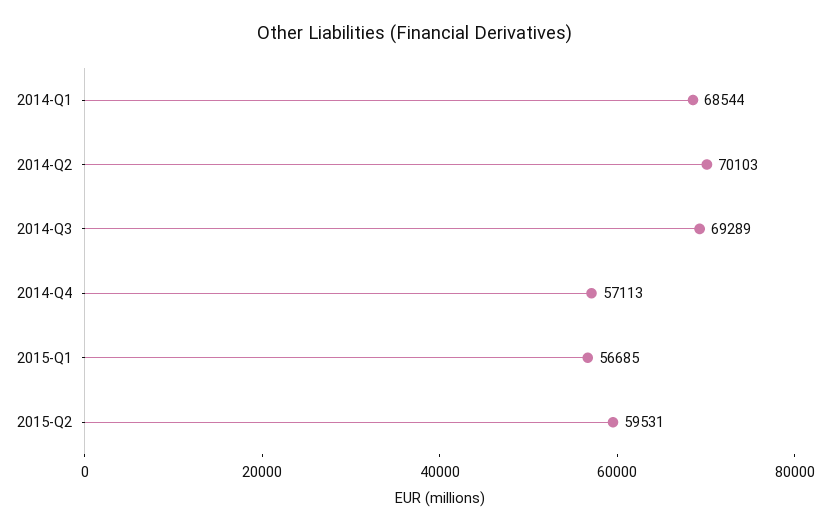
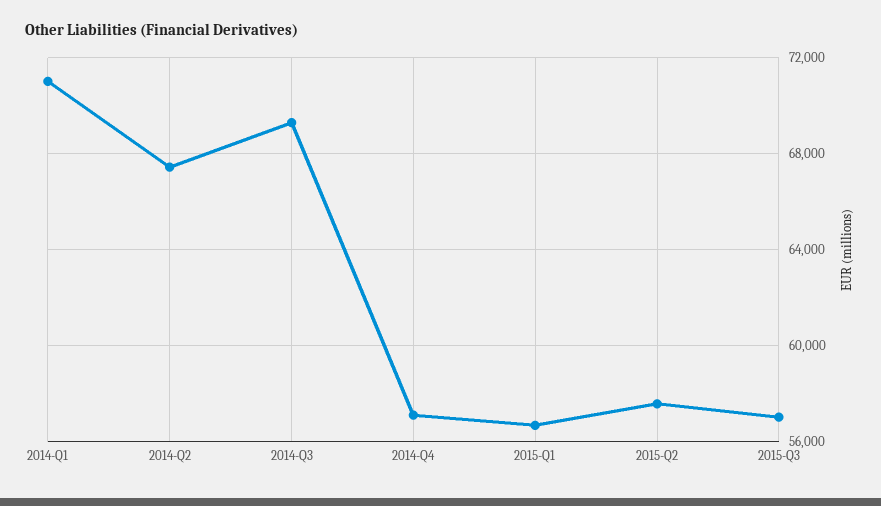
2014-Q1: 68544 -> 71000
2014-Q2: 70103 -> 67500
2015-Q2: 59531 -> 57500
2015-Q3: none -> 57000

